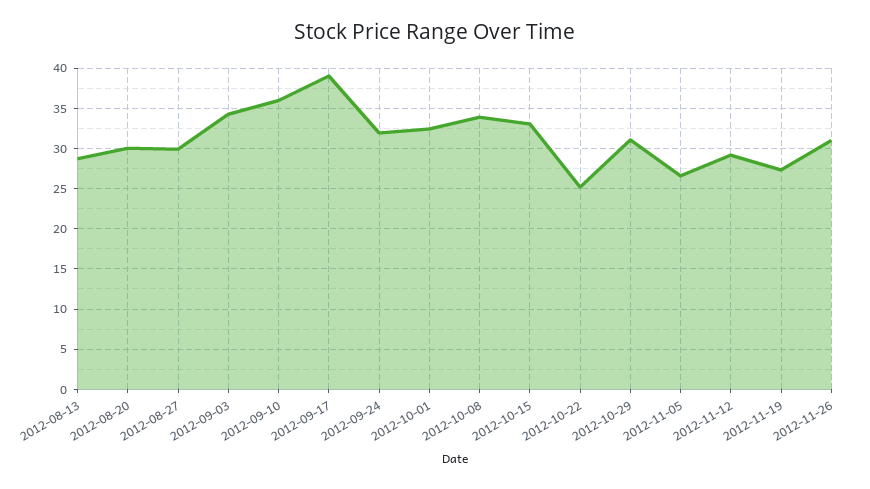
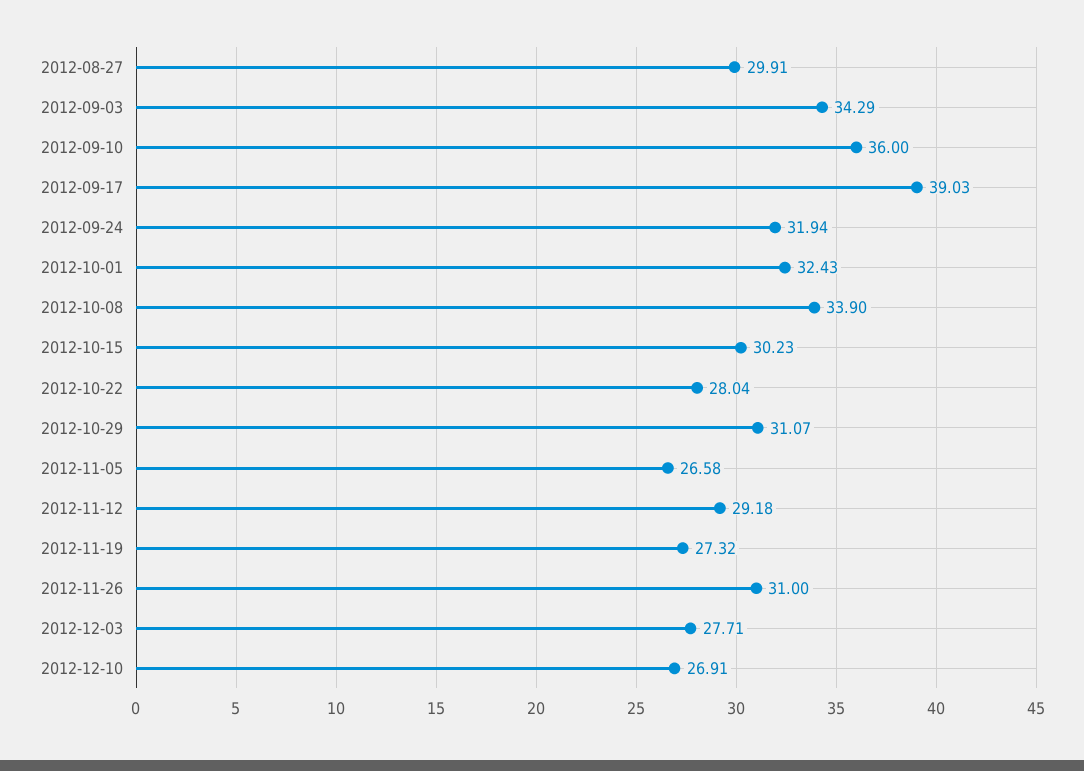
2012-08-13: 29 -> none
2012-08-20: 30 -> none
2012-10-15: 33 -> 30.23
2012-10-22: 25 -> 28.04
2012-12-03: none -> 27.71
2012-12-10: none -> 26.91

